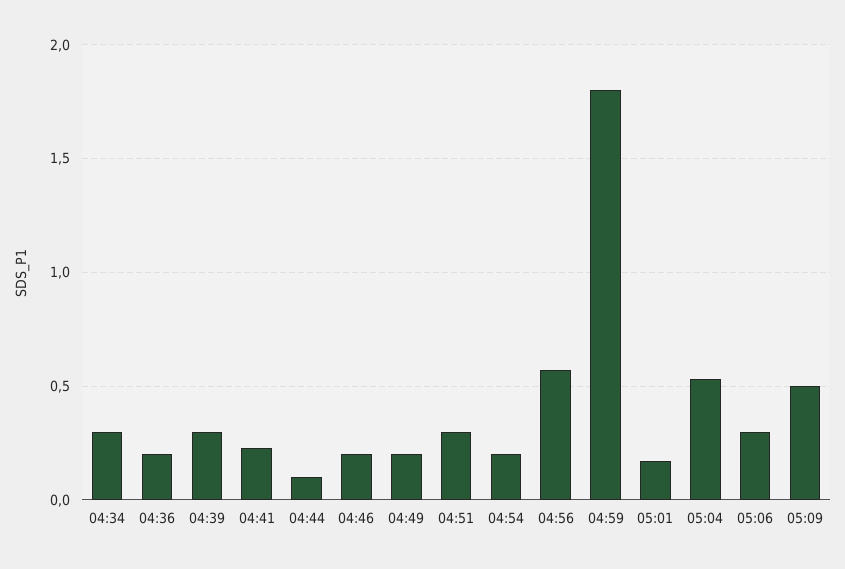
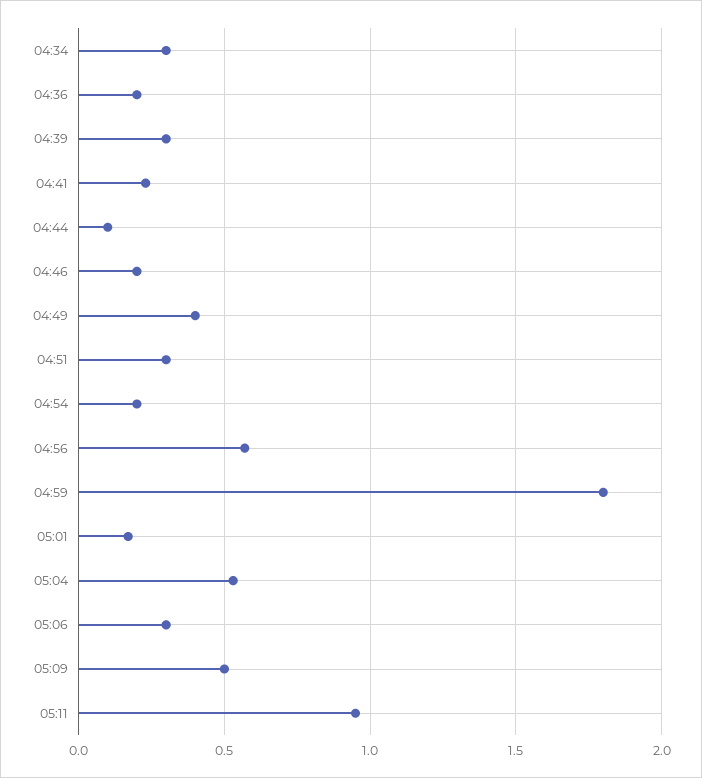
04:49: 0.2 -> 0.4
05:11: none -> 0.95

